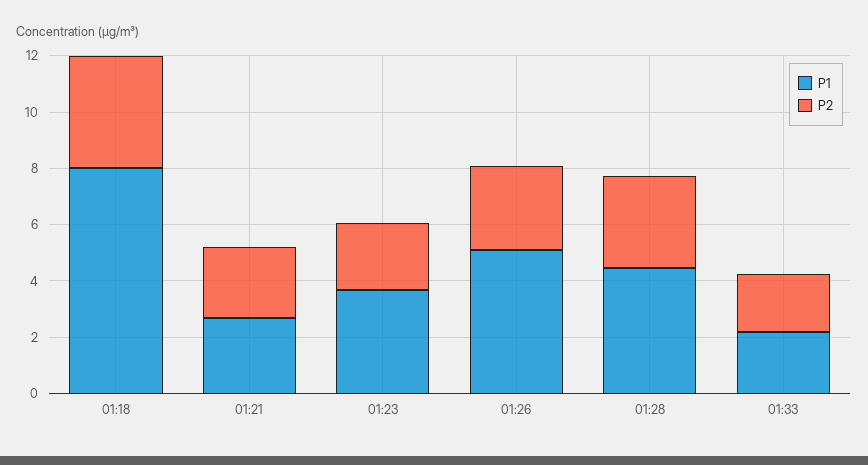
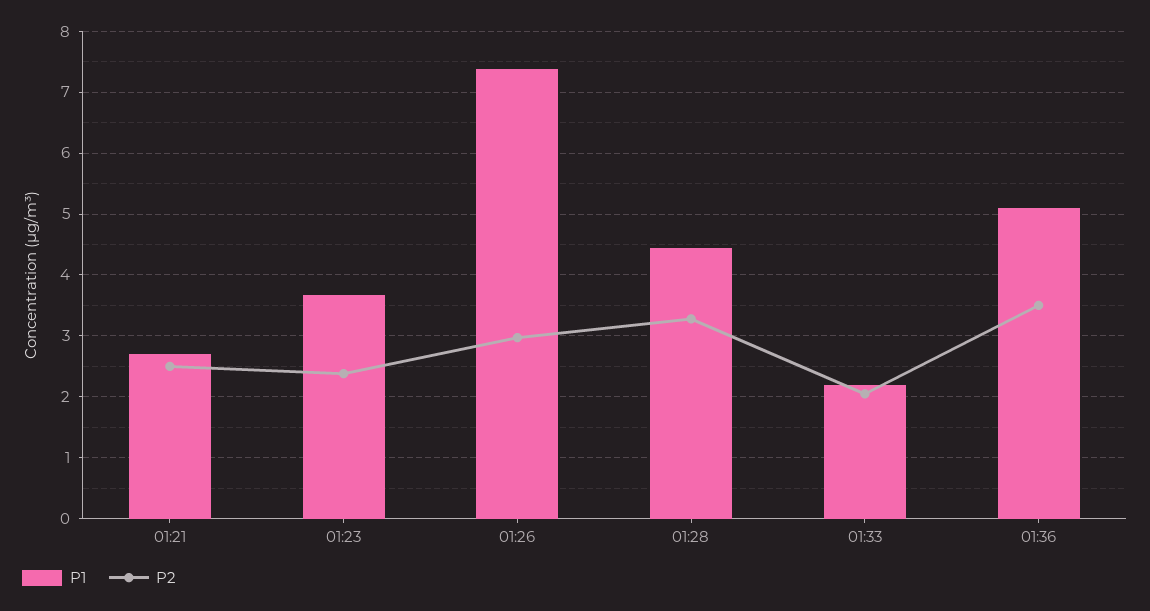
P1, 01:18: 8 -> none
P2, 01:18: 4 -> none
P1, 01:26: 5 -> 7.4
P1, 01:36: none -> 5.1
P2, 01:36: none -> 3.5

